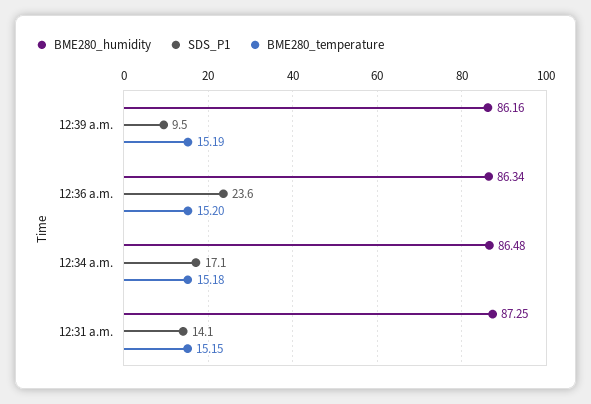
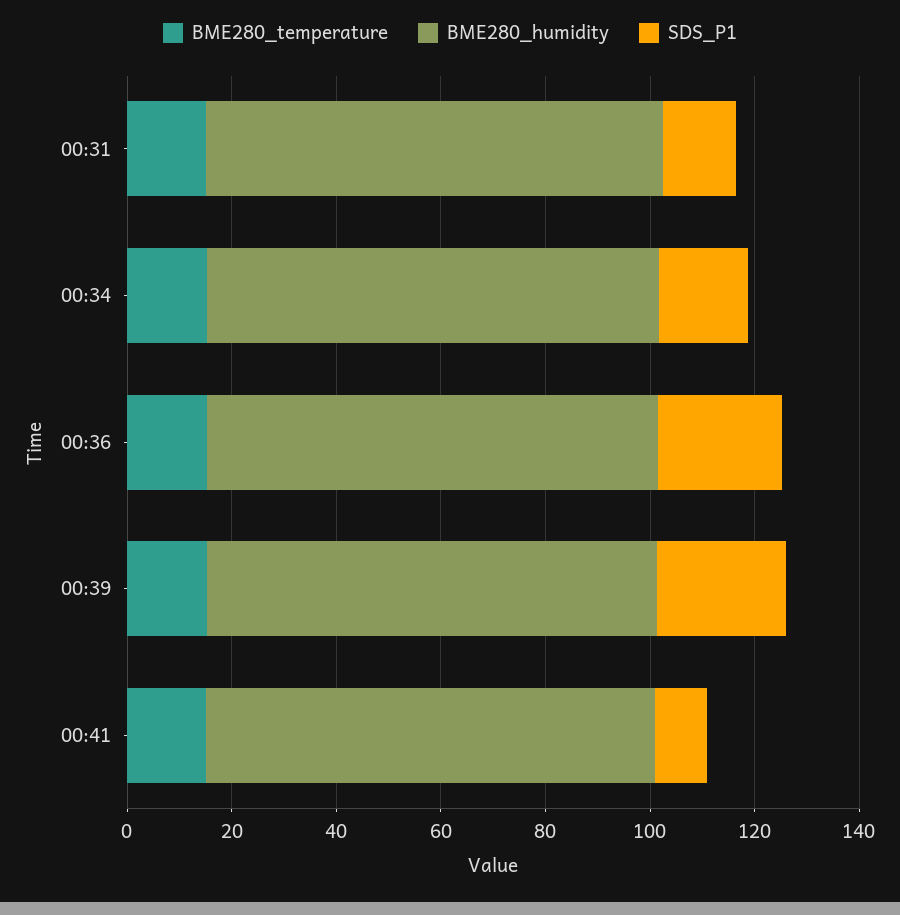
SDS_P1, 12:39 a.m.: 9.5 -> 25
BME280_temperature, 00:41: none -> 15
BME280_humidity, 00:41: none -> 85
SDS_P1, 00:41: none -> 10

